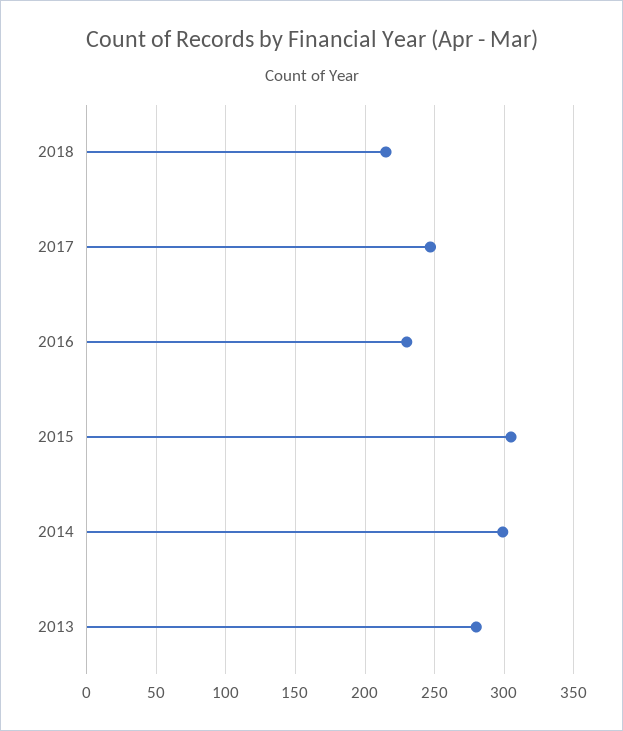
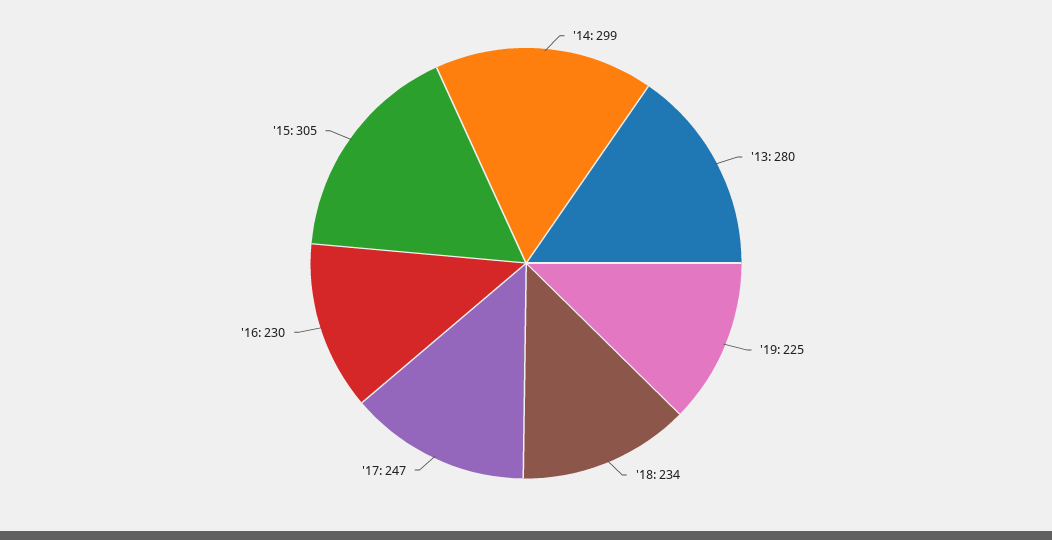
2018: 215 -> 234
'19: none -> 225

